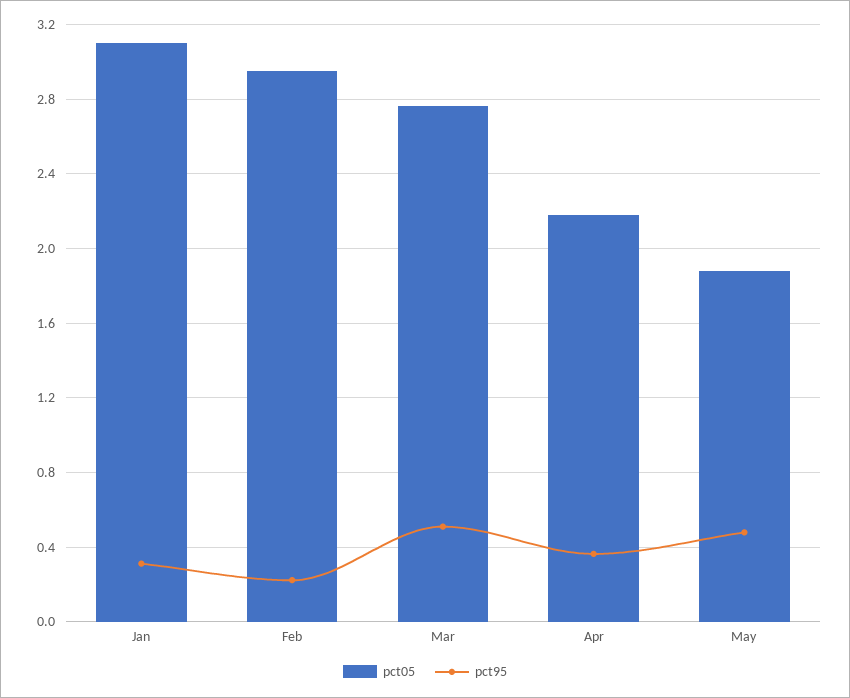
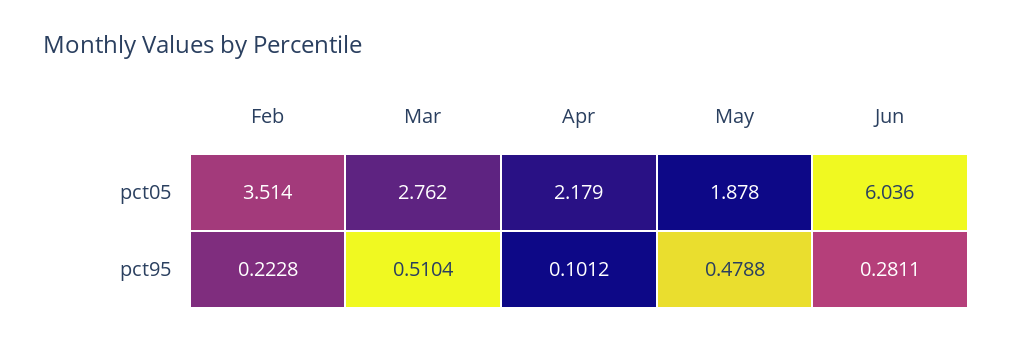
pct05, Jan: 3.1 -> none
pct95, Jan: 0.3 -> none
pct05, Feb: 2.95 -> 3.514
pct95, Apr: 0.35 -> 0.1012
pct05, Jun: none -> 6.036
pct95, Jun: none -> 0.2811

